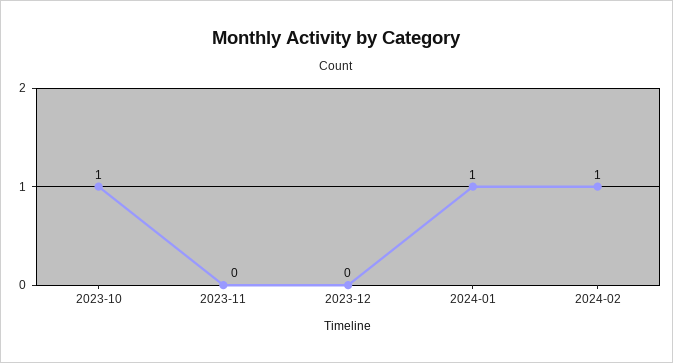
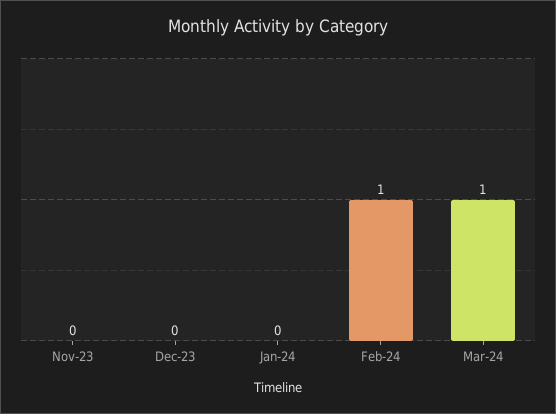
2023-10: 1 -> none
2024-01: 1 -> 0
Mar-24: none -> 1

